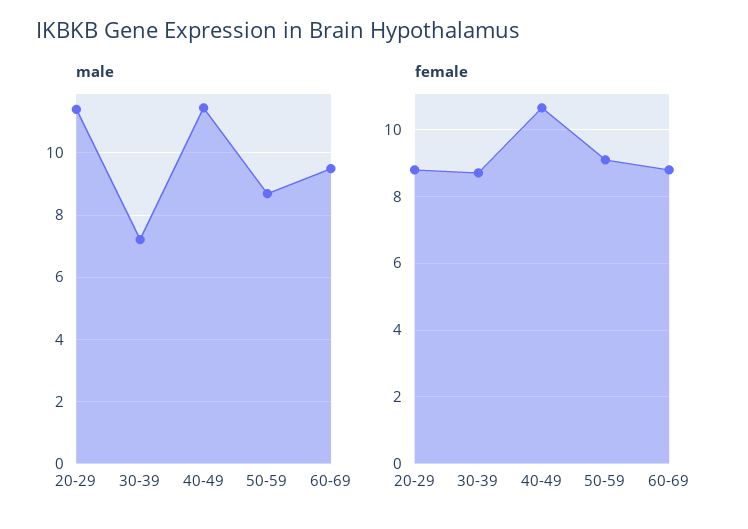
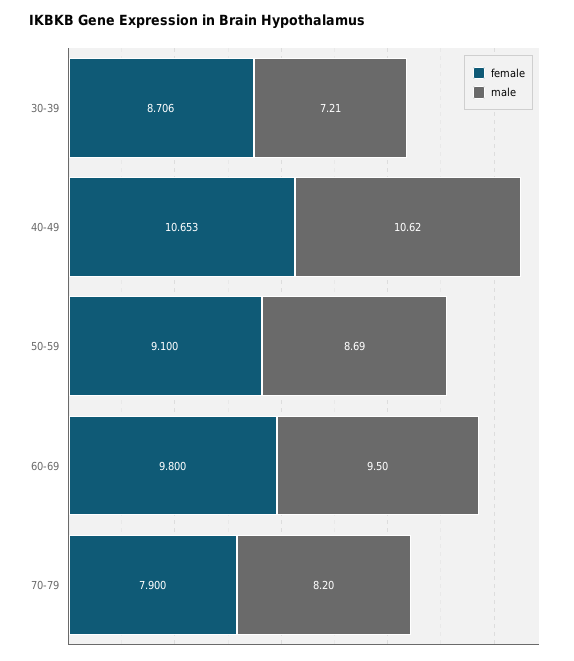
male, 20-29: 11.4 -> none
male, 40-49: 11.4 -> 10.62
female, 20-29: 8.8 -> none
female, 60-69: 8.8 -> 9.8
female, 70-79: none -> 7.9
male, 70-79: none -> 8.2

